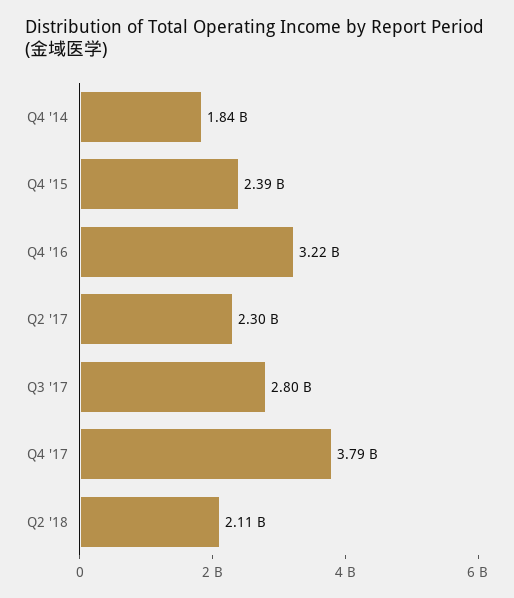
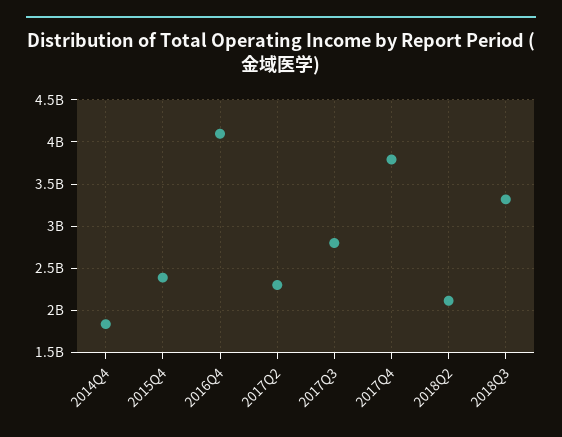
Q4 '16: 3220000000 -> 4100000000
2018Q3: none -> 3300000000

